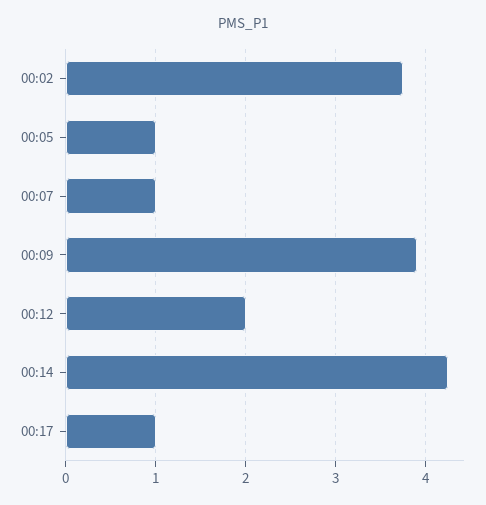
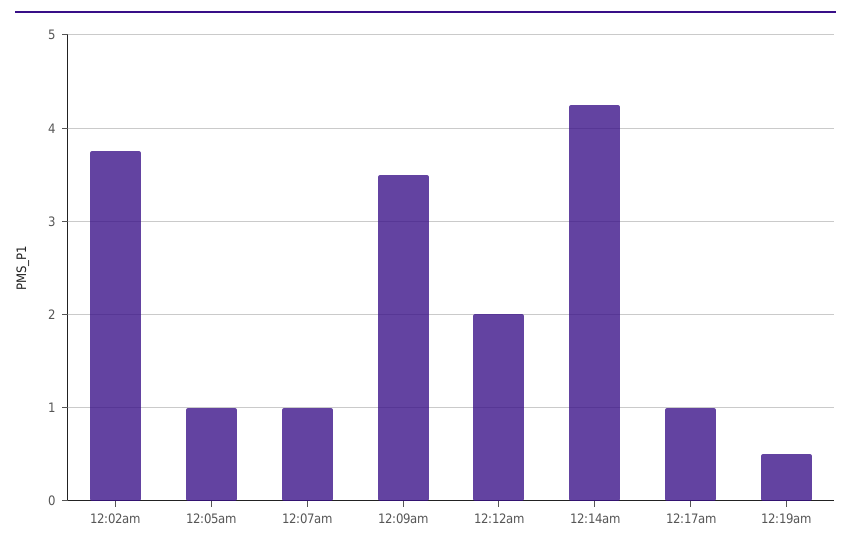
00:09: 3.9 -> 3.5
12:19am: none -> 0.5

